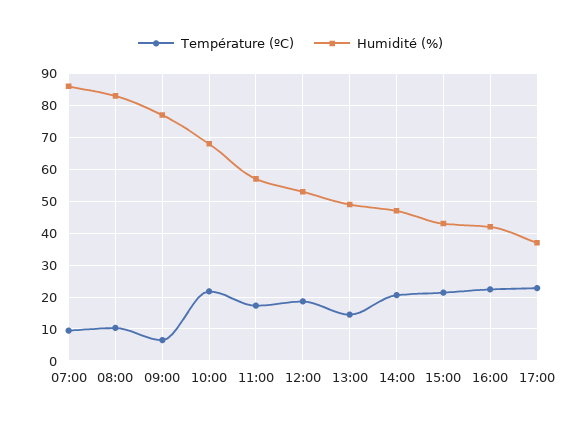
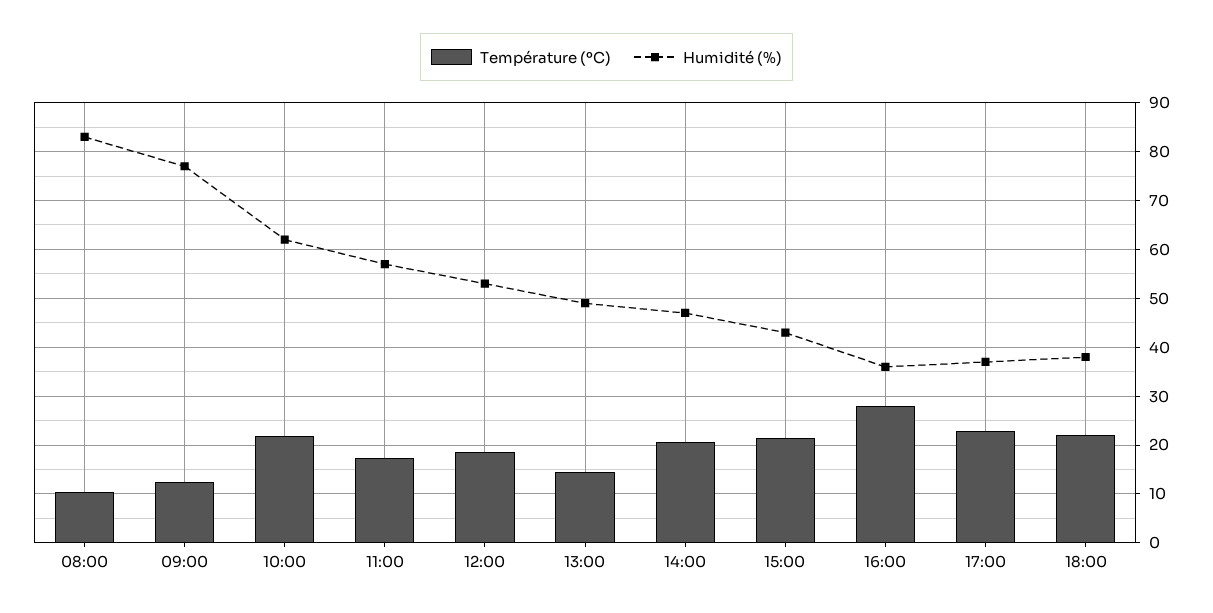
Température (ºC), 07:00: 10 -> none
Humidité (%), 07:00: 86 -> none
Température (ºC), 09:00: 6 -> 12
Humidité (%), 10:00: 68 -> 62
Température (ºC), 16:00: 22 -> 28
Humidité (%), 16:00: 42 -> 36
Température (ºC), 18:00: none -> 22
Humidité (%), 18:00: none -> 38

